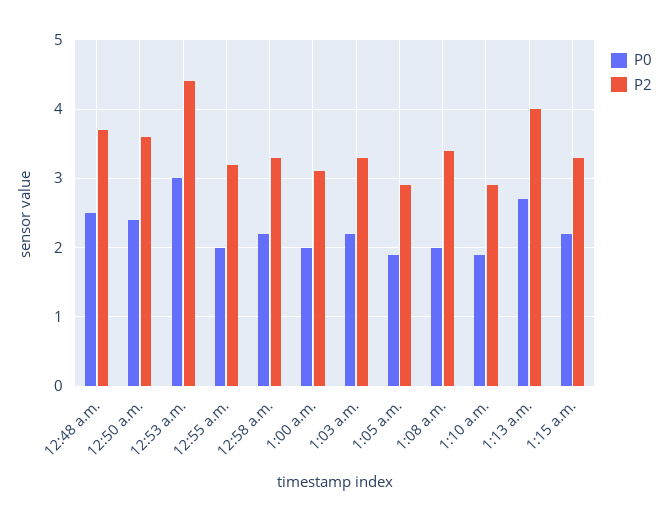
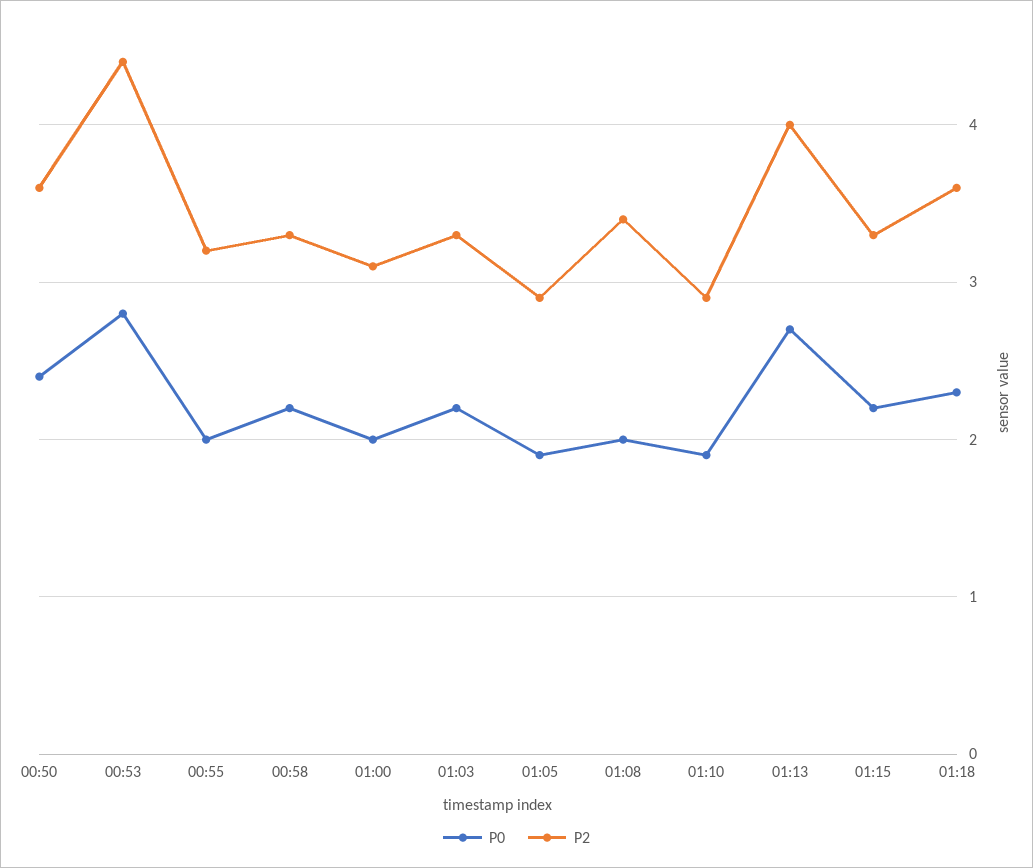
P0, 12:48 a.m.: 2.5 -> none
P2, 12:48 a.m.: 3.7 -> none
P0, 12:53 a.m.: 3 -> 2.8
P0, 01:18: none -> 2.3
P2, 01:18: none -> 3.6

